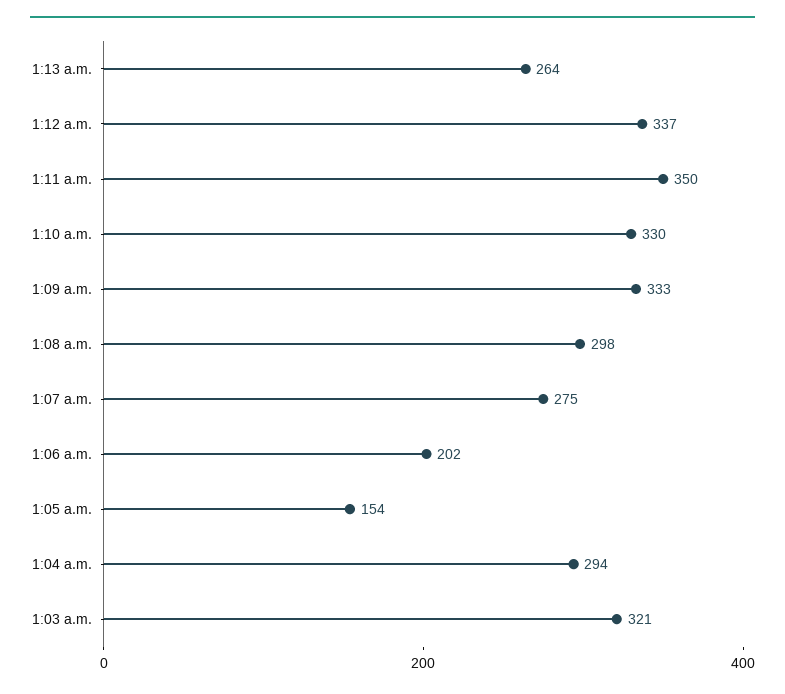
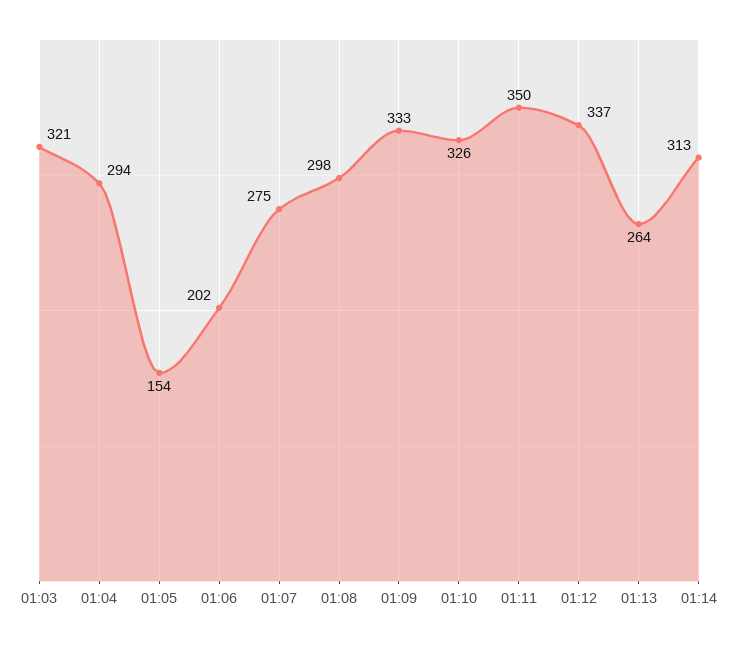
1:10 a.m.: 330 -> 326
01:14: none -> 313

